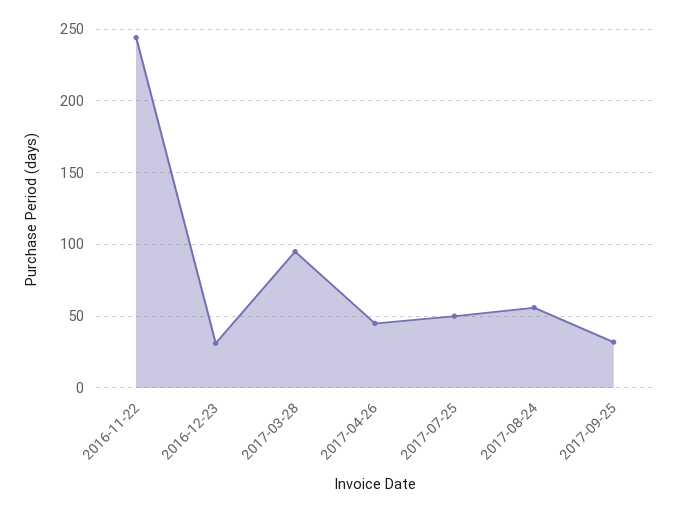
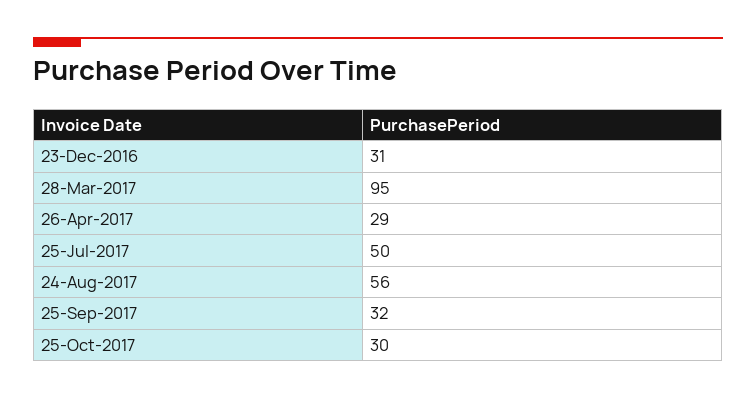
2016-11-22: 245 -> none
2017-04-26: 45 -> 29
25-Oct-2017: none -> 30

